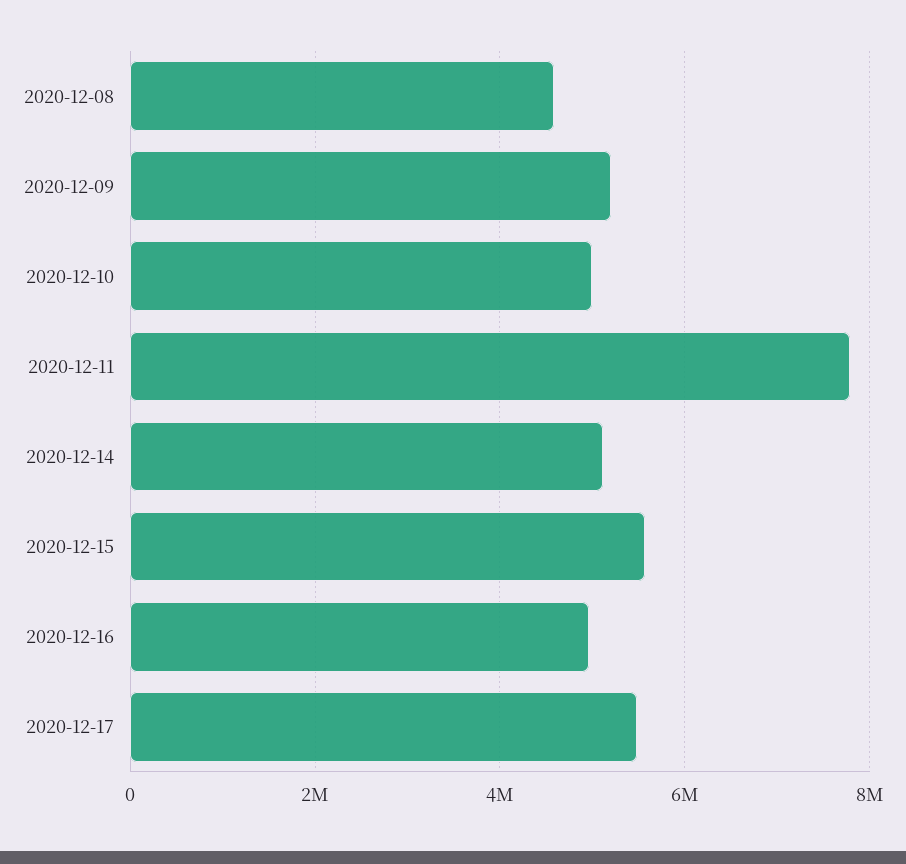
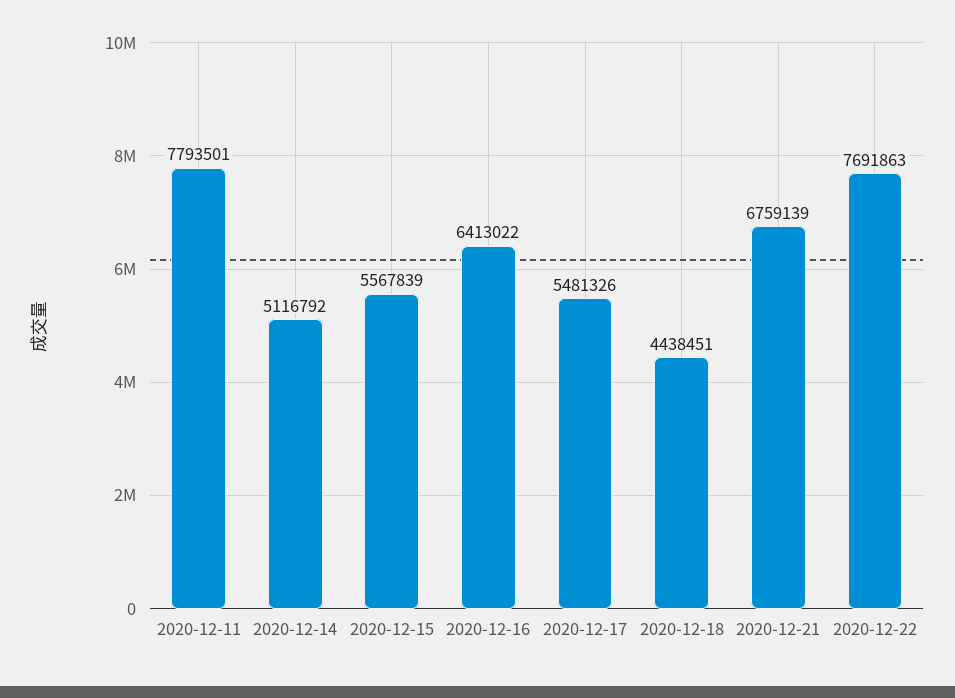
2020-12-08: 4600000 -> none
2020-12-09: 5200000 -> none
2020-12-10: 5000000 -> none
2020-12-16: 5000000 -> 6413022
2020-12-18: none -> 4438451
2020-12-21: none -> 6759139
2020-12-22: none -> 7691863

